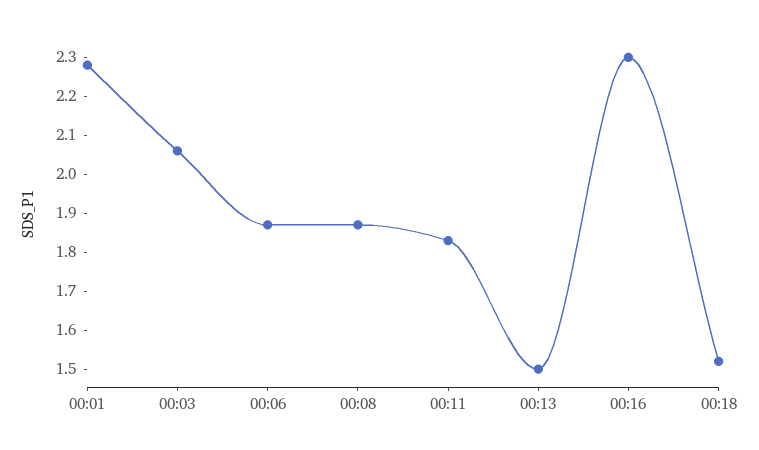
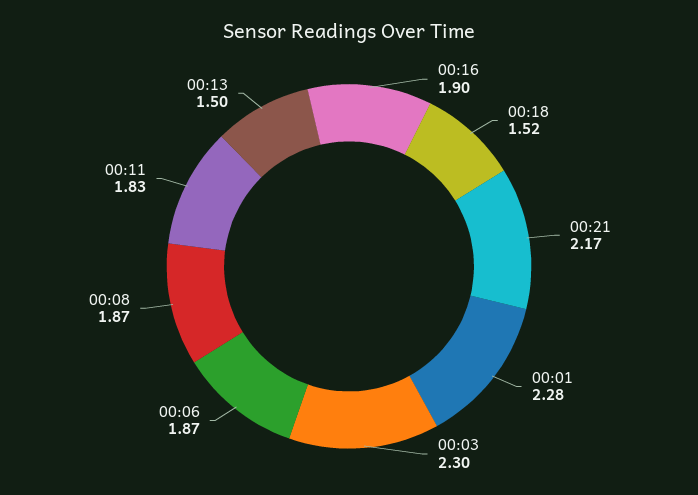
00:03: 2.05 -> 2.3
00:16: 2.3 -> 1.9
00:21: none -> 2.17

